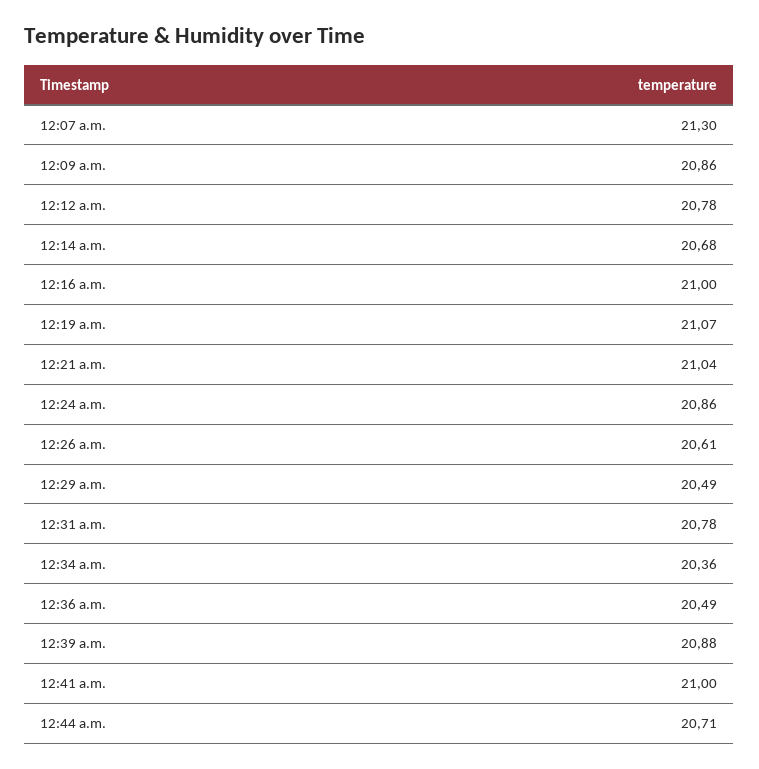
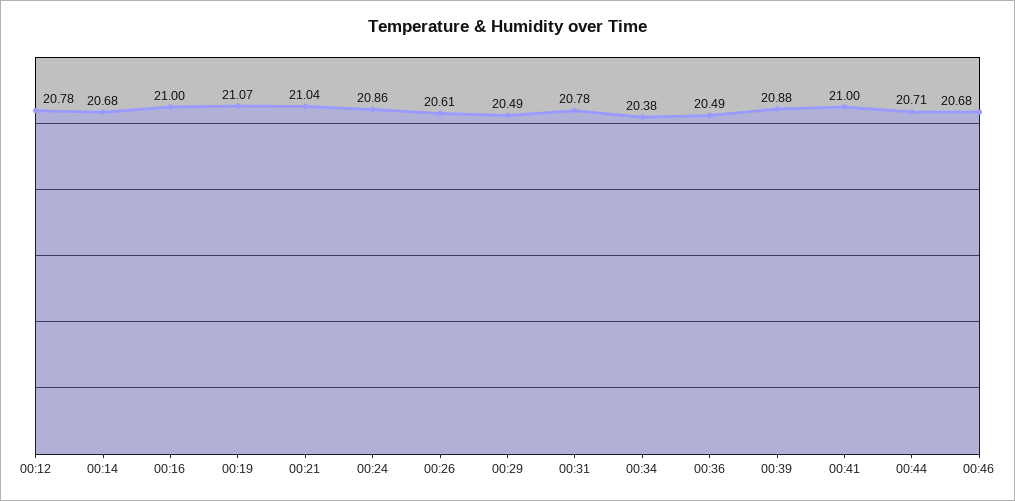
12:07 a.m.: 21.3 -> none
12:09 a.m.: 20.86 -> none
12:34 a.m.: 20.36 -> 20.38
00:46: none -> 20.68

